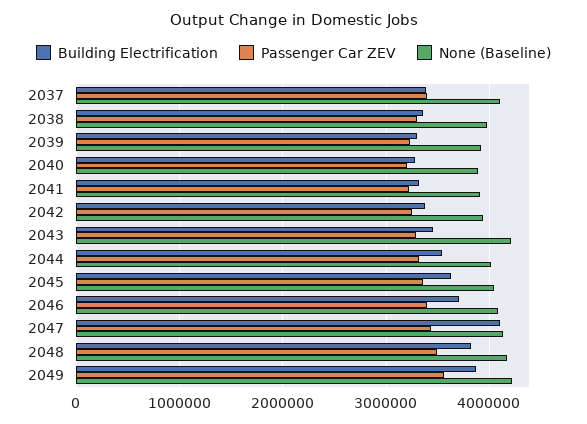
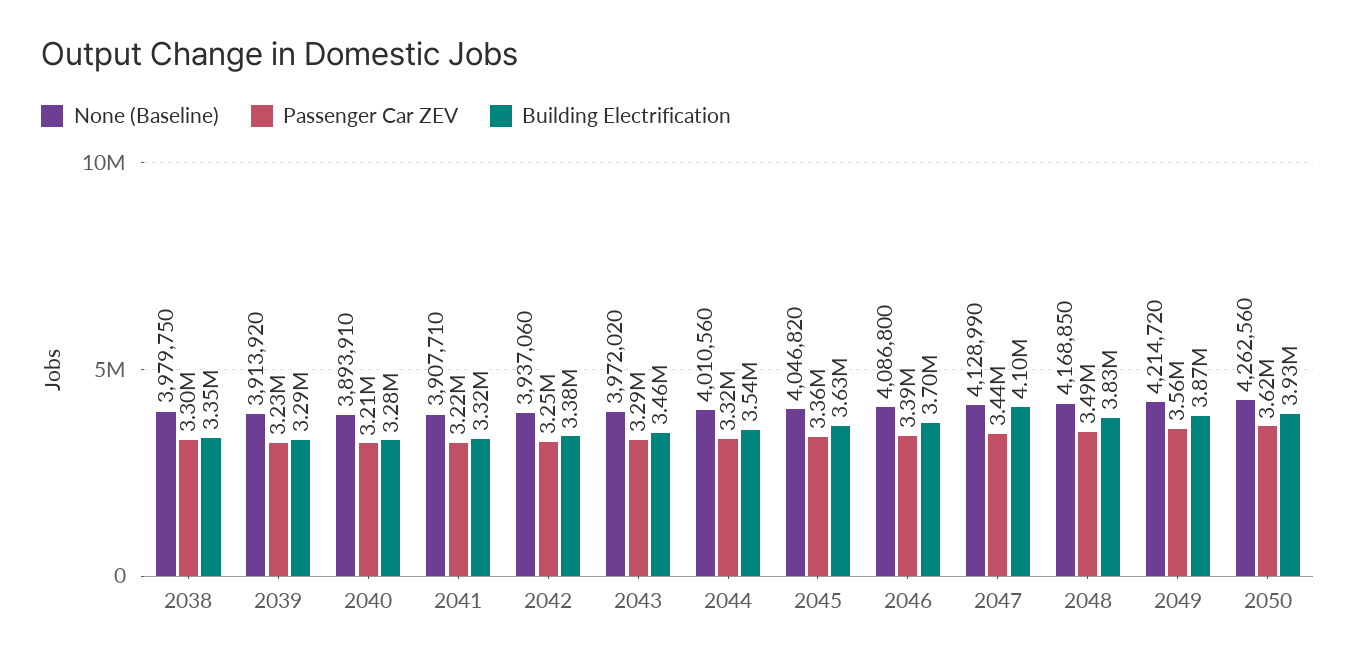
Building Electrification, 2037: 3400000 -> none
Passenger Car ZEV, 2037: 3400000 -> none
None (Baseline), 2037: 4100000 -> none
None (Baseline), 2043: 4200000 -> 3972020
None (Baseline), 2050: none -> 4262560
Passenger Car ZEV, 2050: none -> 3620000
Building Electrification, 2050: none -> 3930000

